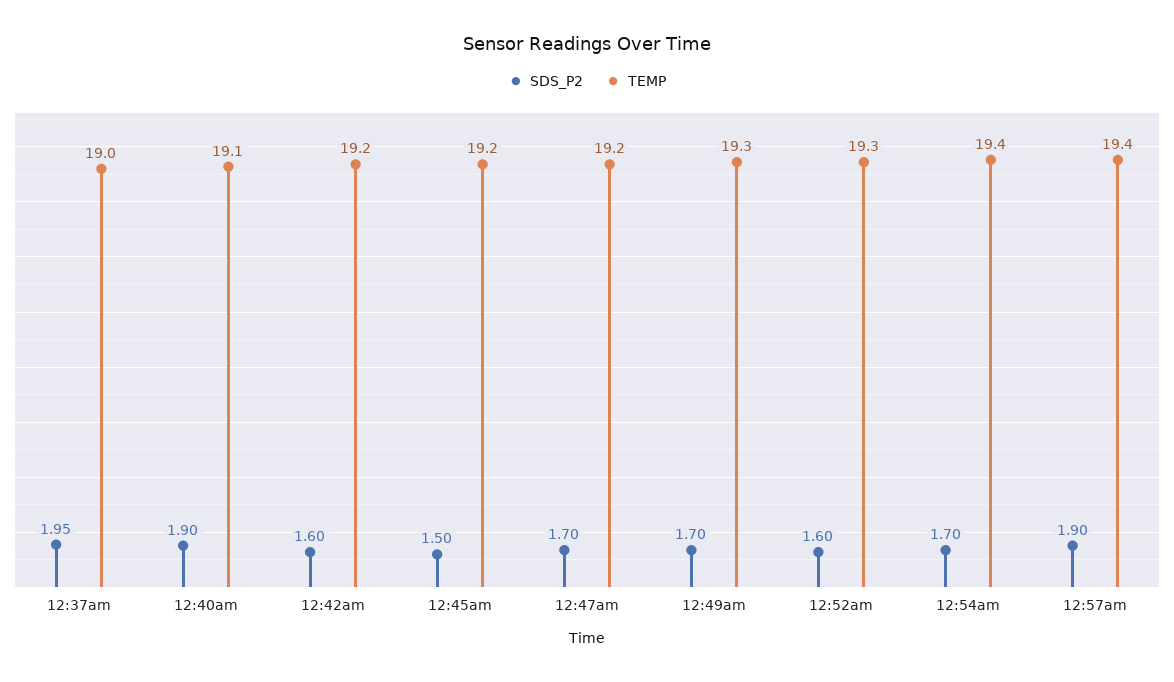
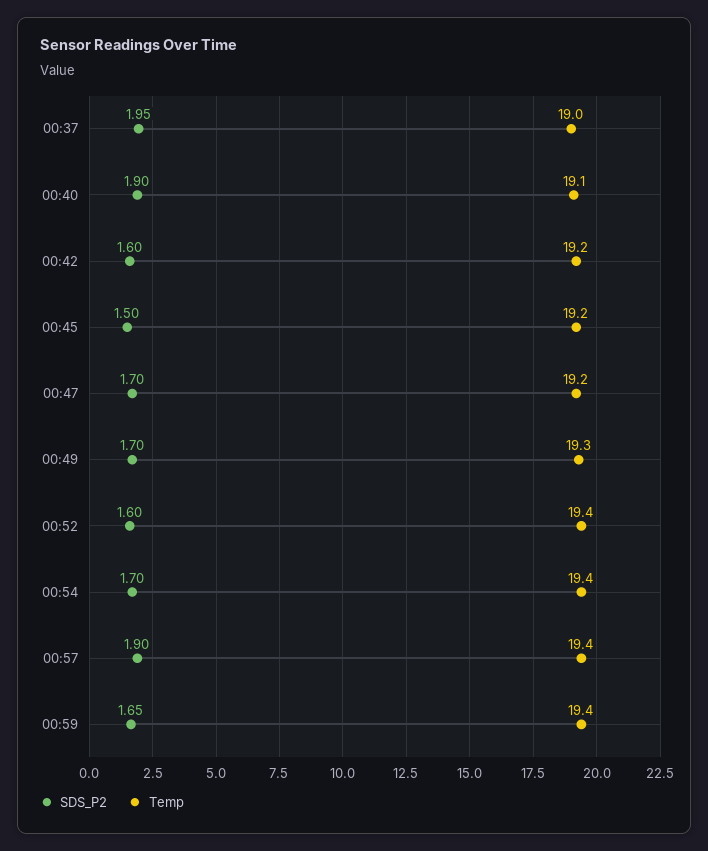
TEMP, 12:52am: 19.3 -> 19.4
SDS_P2, 00:59: none -> 1.65
TEMP, 00:59: none -> 19.4

